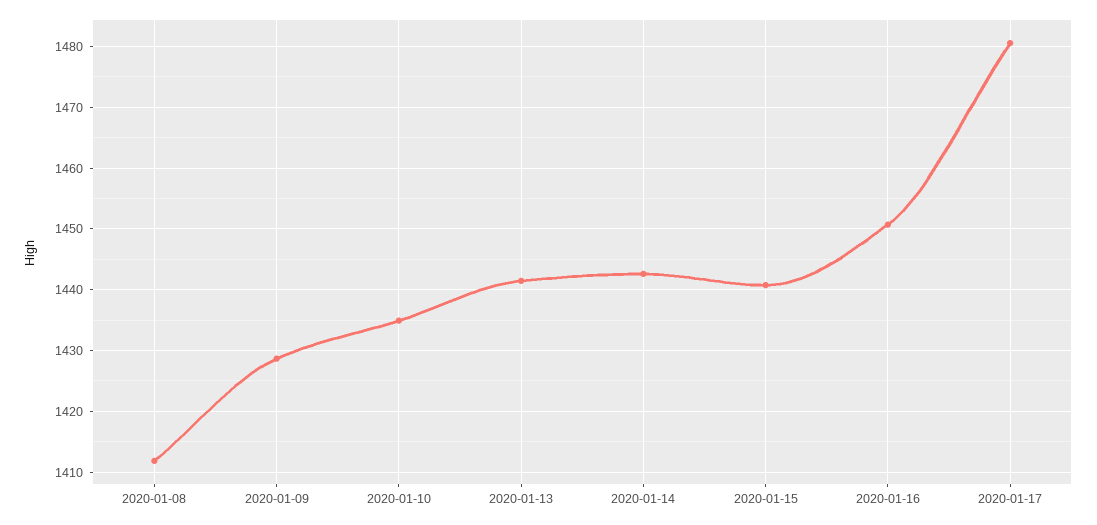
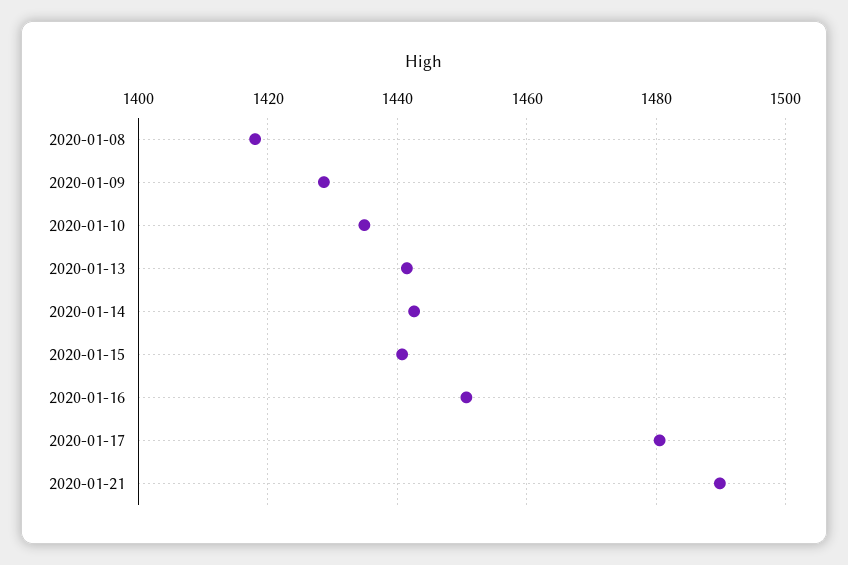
2020-01-08: 1412 -> 1418
2020-01-21: none -> 1490

